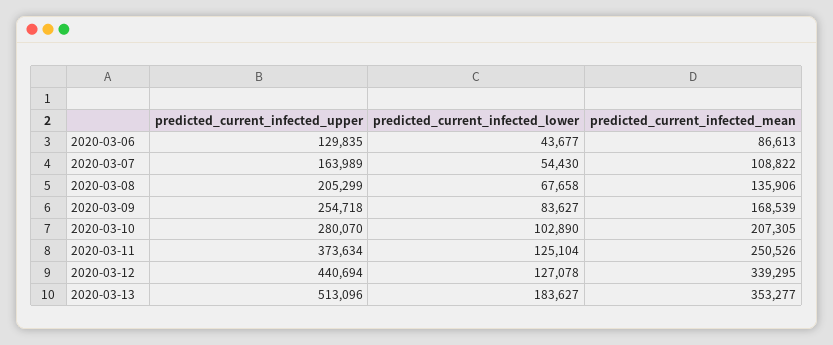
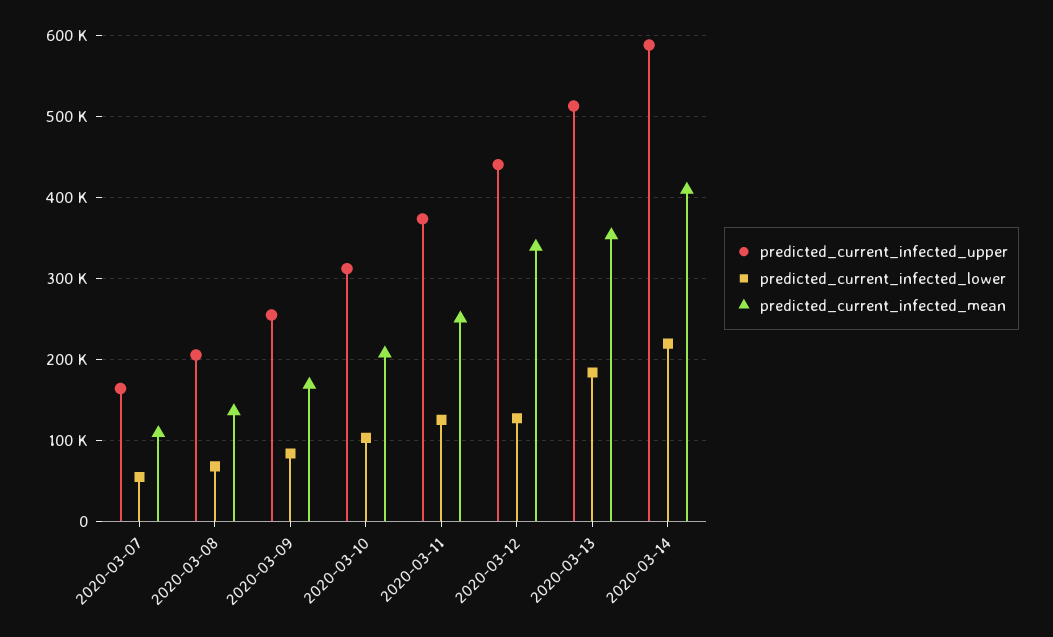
predicted_current_infected_upper, 2020-03-06: 129835 -> none
predicted_current_infected_lower, 2020-03-06: 43677 -> none
predicted_current_infected_mean, 2020-03-06: 86613 -> none
predicted_current_infected_upper, 2020-03-10: 280070 -> 310000
predicted_current_infected_upper, 2020-03-14: none -> 590000
predicted_current_infected_lower, 2020-03-14: none -> 220000
predicted_current_infected_mean, 2020-03-14: none -> 410000

